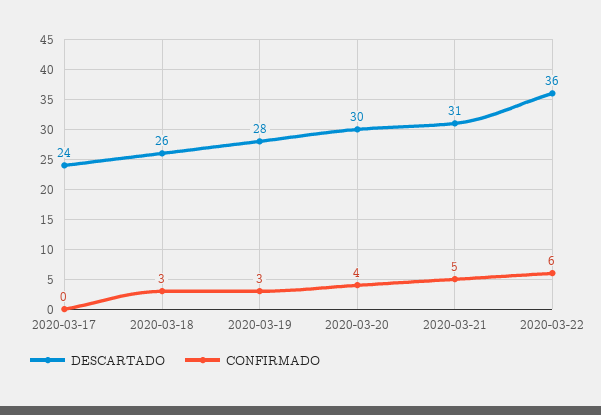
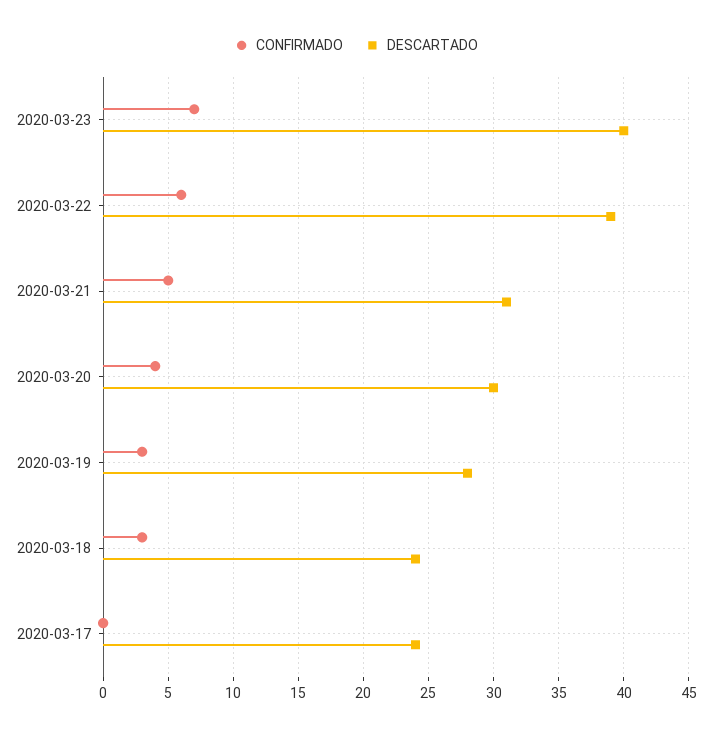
DESCARTADO, 2020-03-18: 26 -> 24
DESCARTADO, 2020-03-22: 36 -> 39
CONFIRMADO, 2020-03-23: none -> 7
DESCARTADO, 2020-03-23: none -> 40

